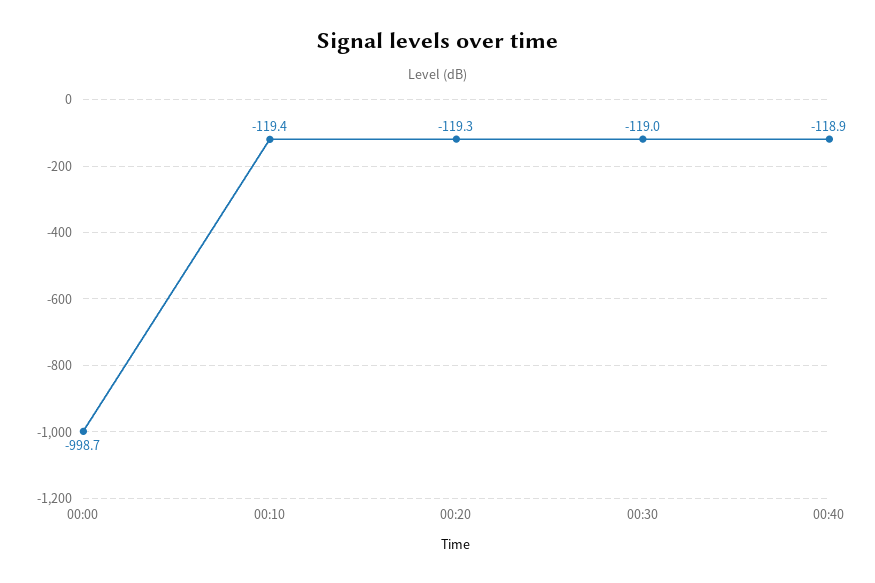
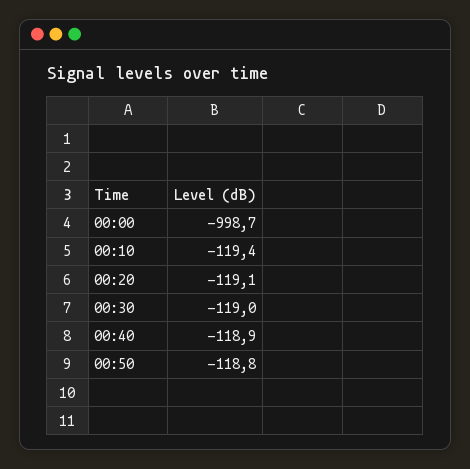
00:20: -119.3 -> -119.1
00:50: none -> -118.8

